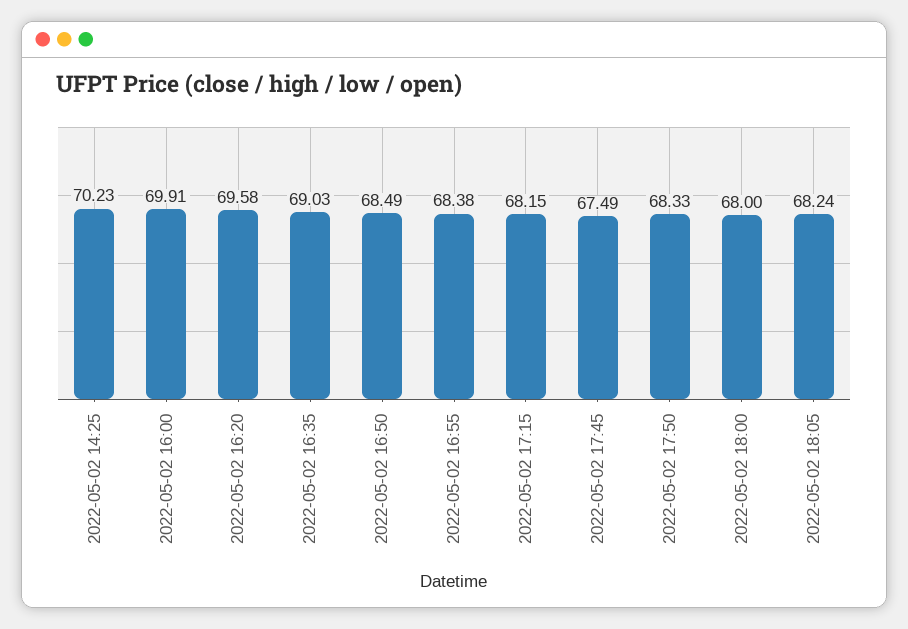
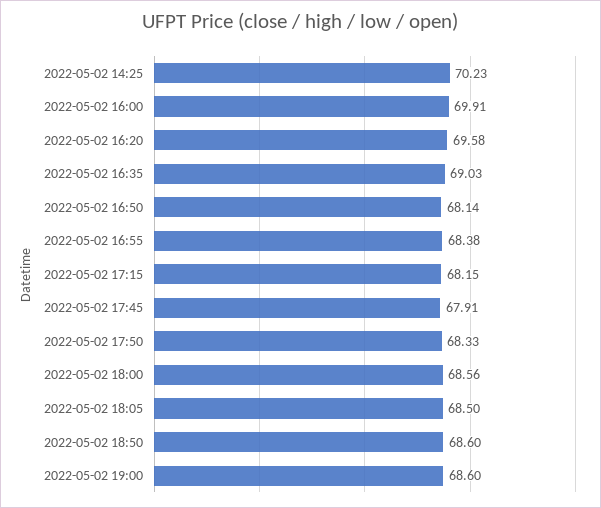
2022-05-02 16:50: 68.49 -> 68.14
2022-05-02 17:45: 67.49 -> 67.91
2022-05-02 18:00: 68 -> 68.56
2022-05-02 18:05: 68.24 -> 68.5
2022-05-02 18:50: none -> 68.6
2022-05-02 19:00: none -> 68.6

